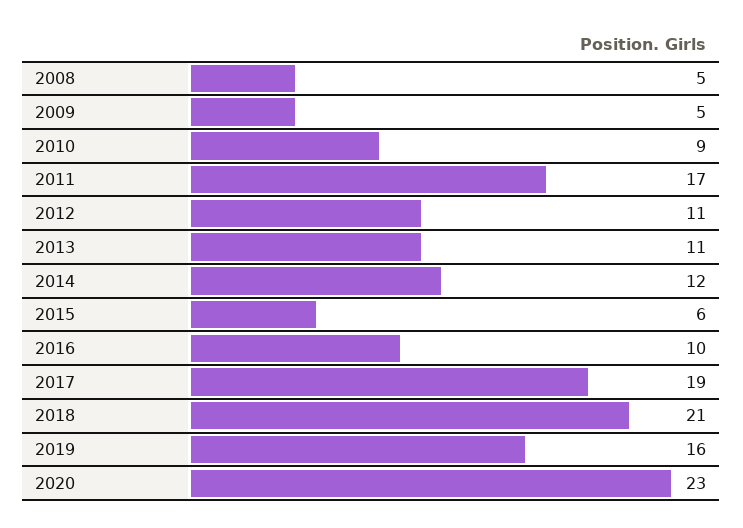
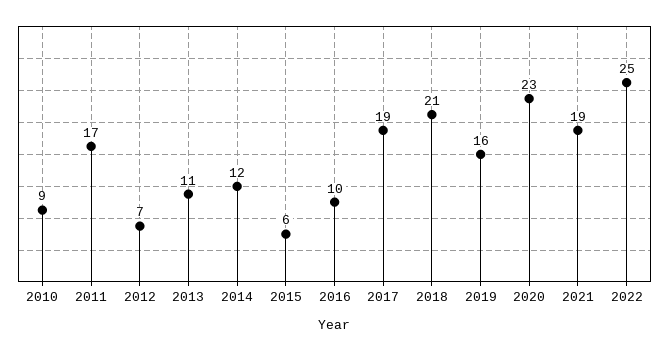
2008: 5 -> none
2009: 5 -> none
2012: 11 -> 7
2021: none -> 19
2022: none -> 25

